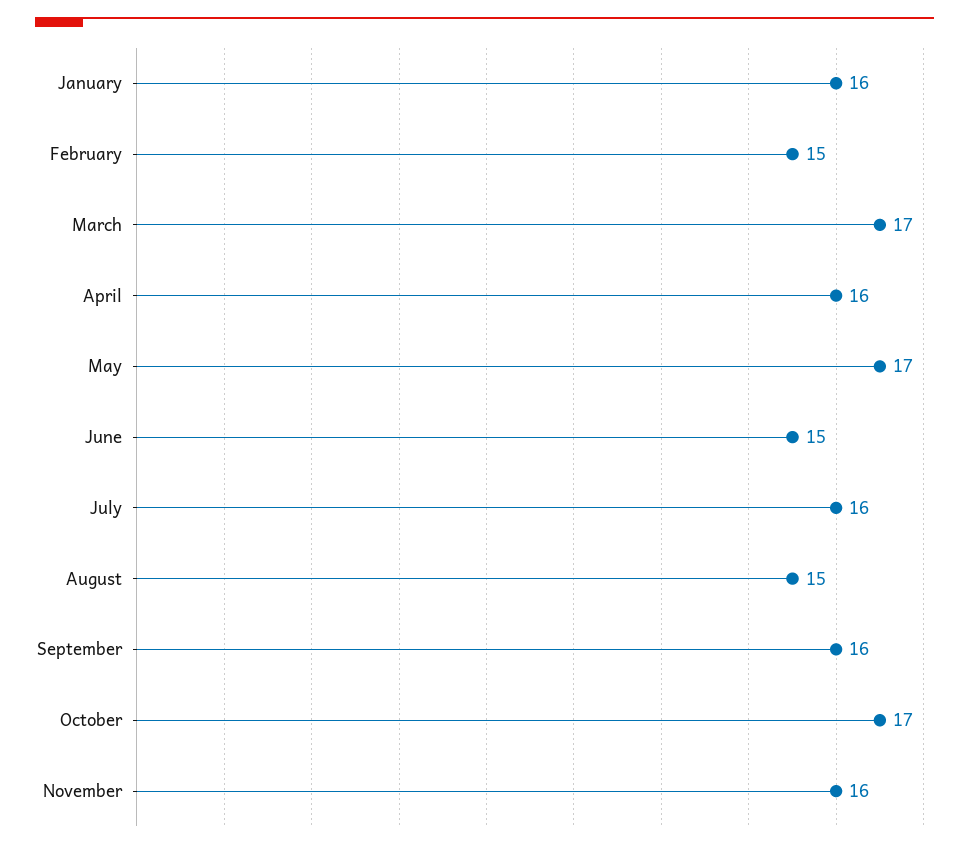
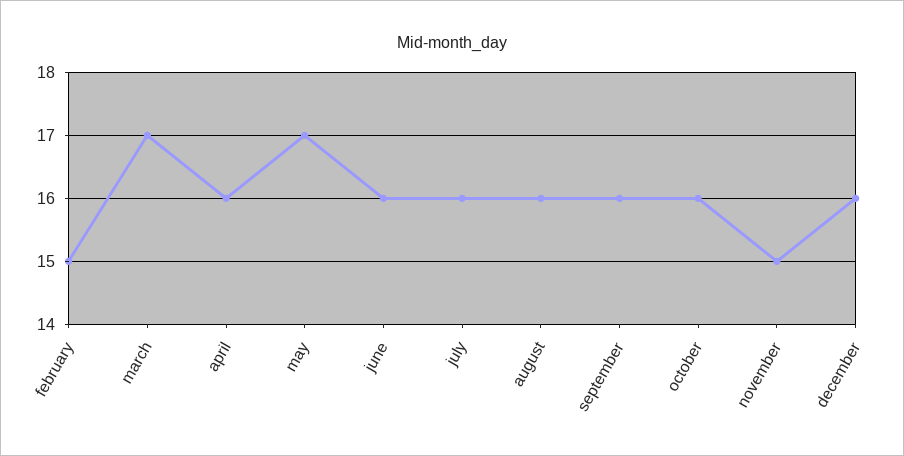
January: 16 -> none
June: 15 -> 16
August: 15 -> 16
October: 17 -> 16
November: 16 -> 15
december: none -> 16

